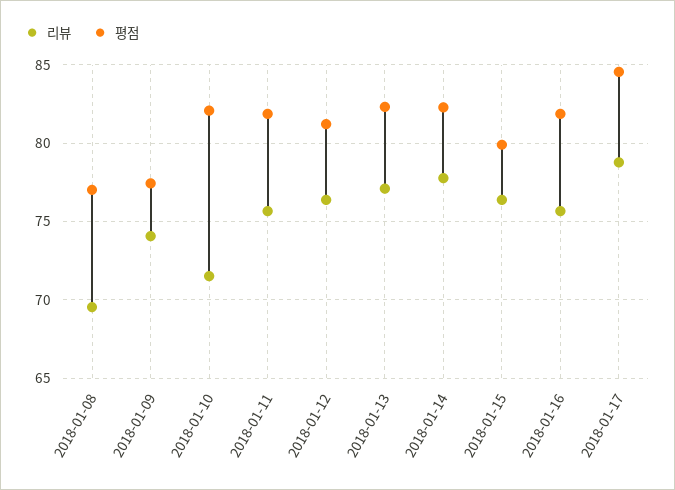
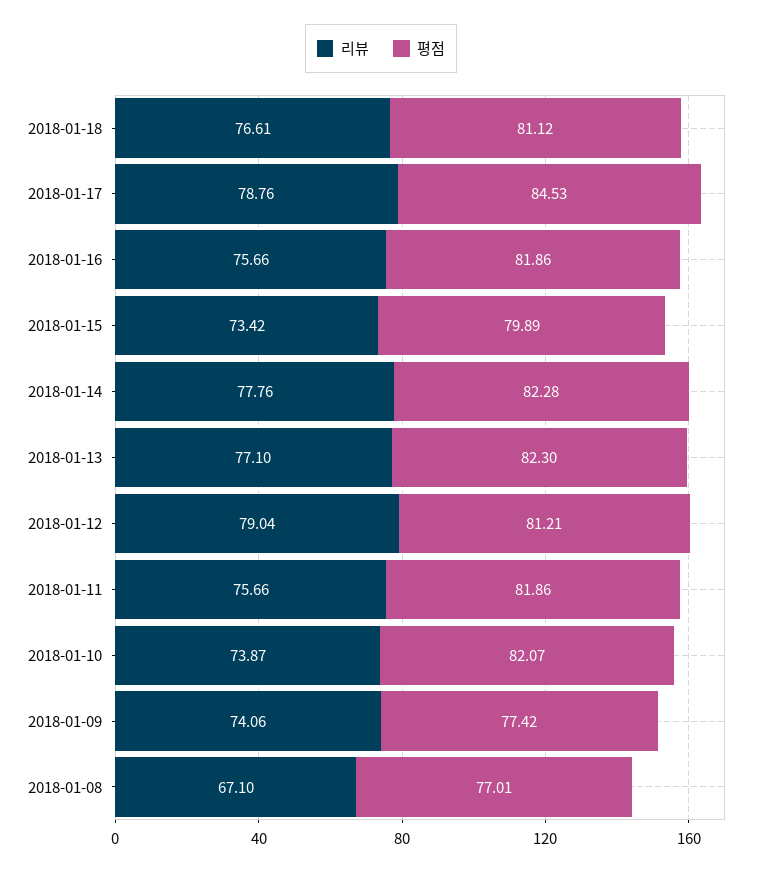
리뷰, 2018-01-08: 69.5 -> 67.1
리뷰, 2018-01-10: 71.5 -> 73.87
리뷰, 2018-01-12: 76.5 -> 79.04
리뷰, 2018-01-15: 76.5 -> 73.42
리뷰, 2018-01-18: none -> 76.61
평점, 2018-01-18: none -> 81.12

